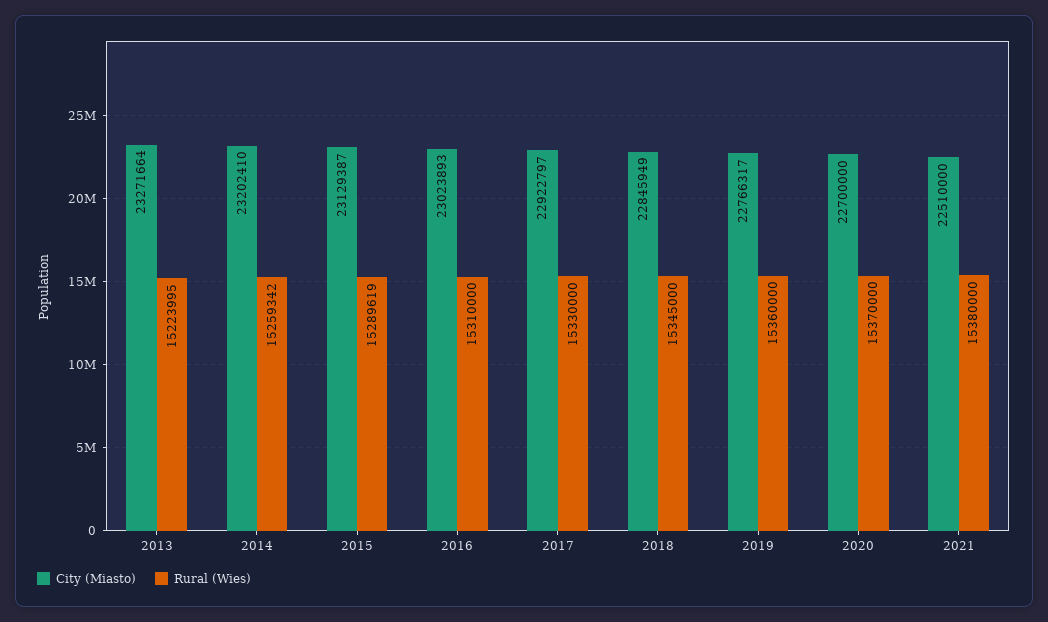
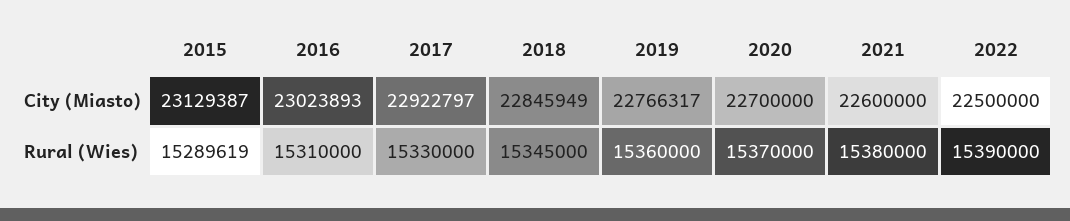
City (Miasto), 2013: 23271664 -> none
Rural (Wies), 2013: 15223995 -> none
City (Miasto), 2014: 23202410 -> none
Rural (Wies), 2014: 15259342 -> none
City (Miasto), 2021: 22510000 -> 22600000
City (Miasto), 2022: none -> 22500000
Rural (Wies), 2022: none -> 15390000

